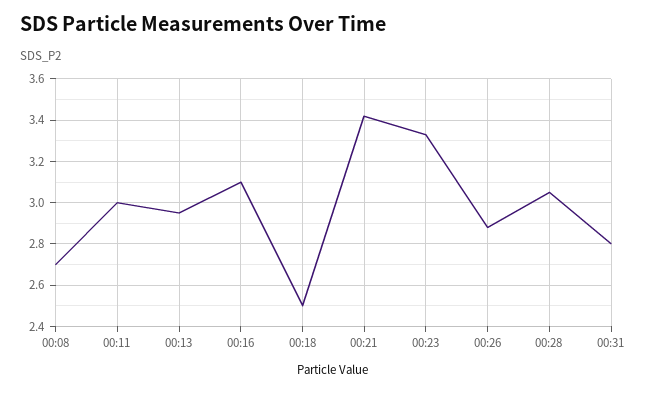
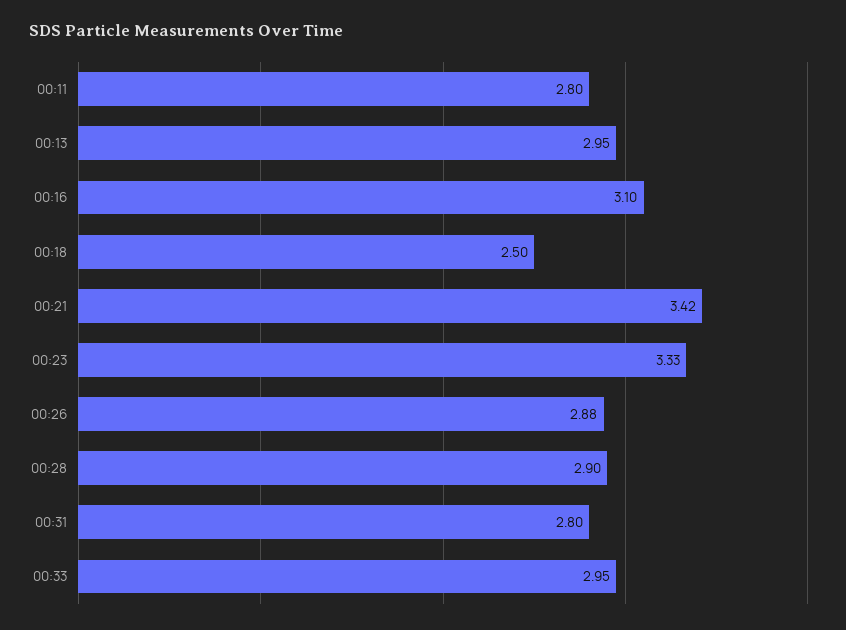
00:08: 2.7 -> none
00:11: 3 -> 2.8
00:28: 3.05 -> 2.9
00:33: none -> 2.95

